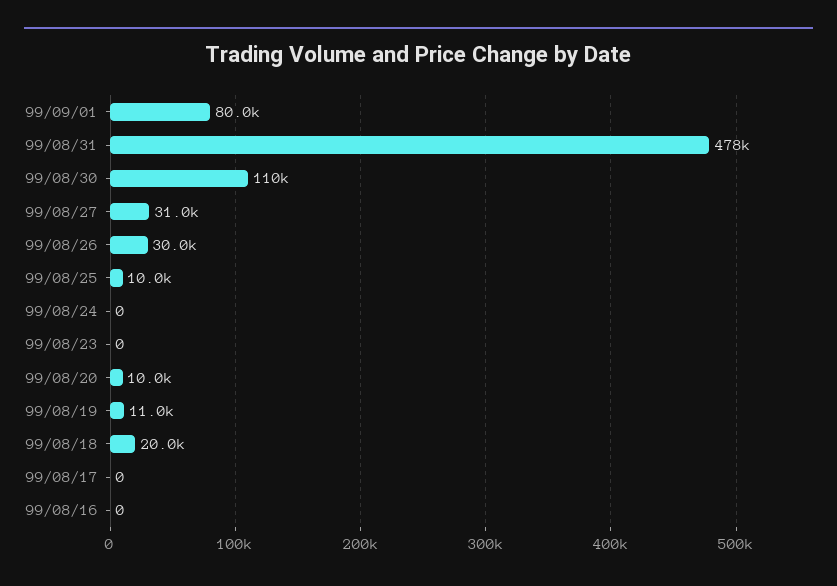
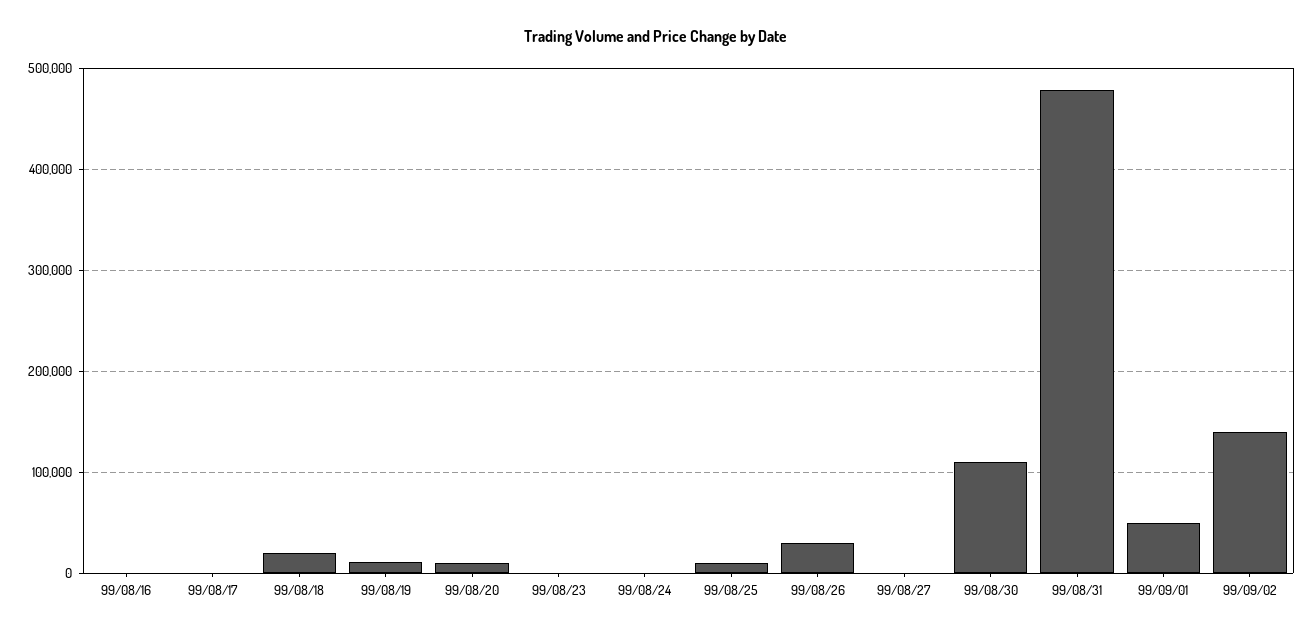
99/09/01: 80000 -> 50000
99/08/27: 31000 -> 0
99/09/02: none -> 140000

